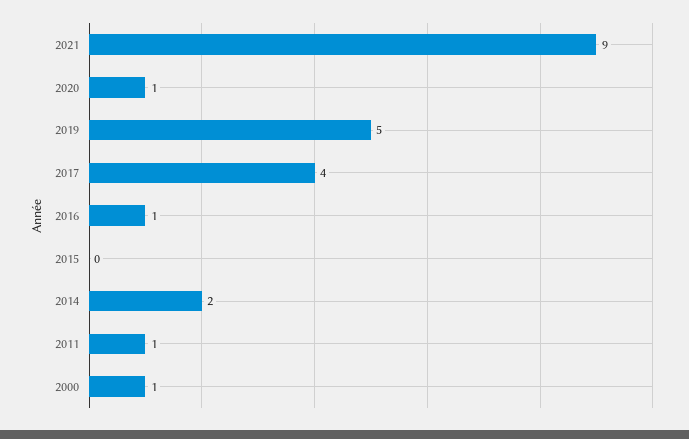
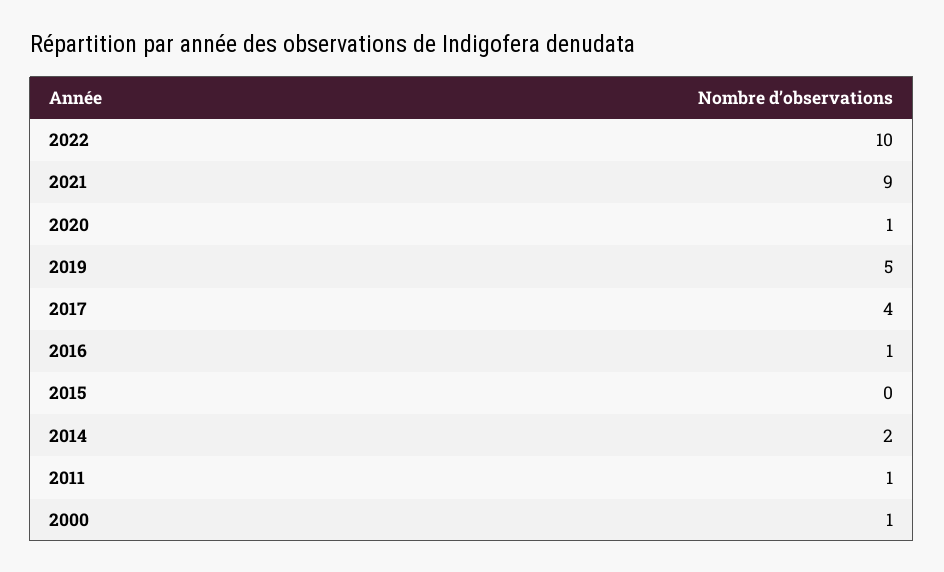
2022: none -> 10

